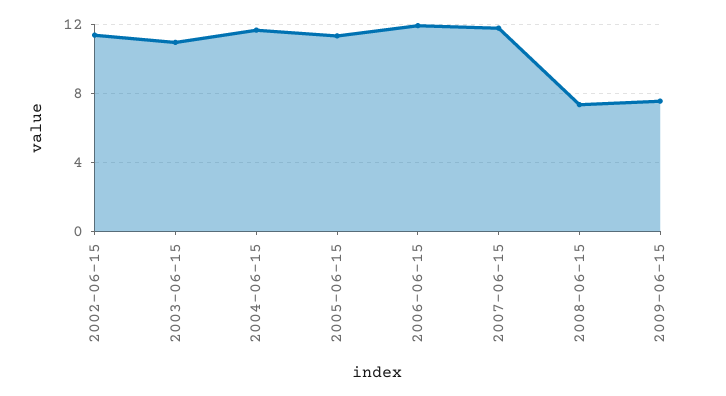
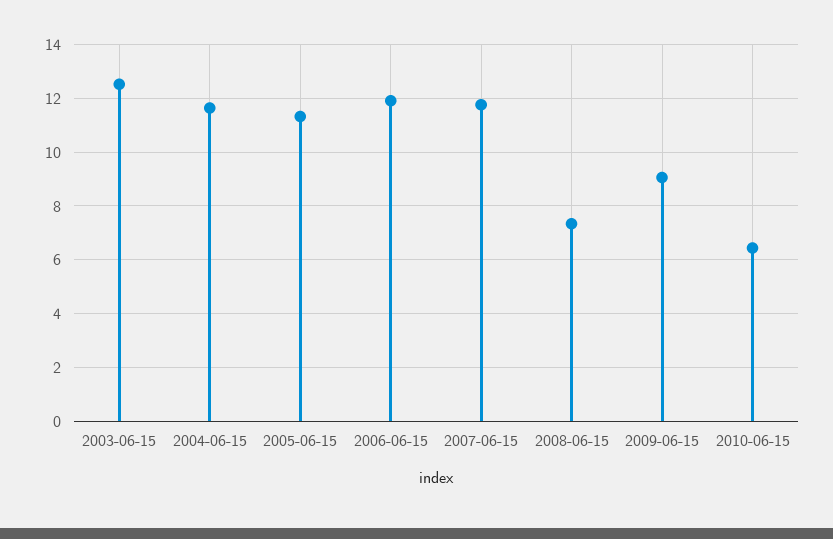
2002-06-15: 11.5 -> none
2003-06-15: 11 -> 12.5
2009-06-15: 7.5 -> 9
2010-06-15: none -> 6.5

